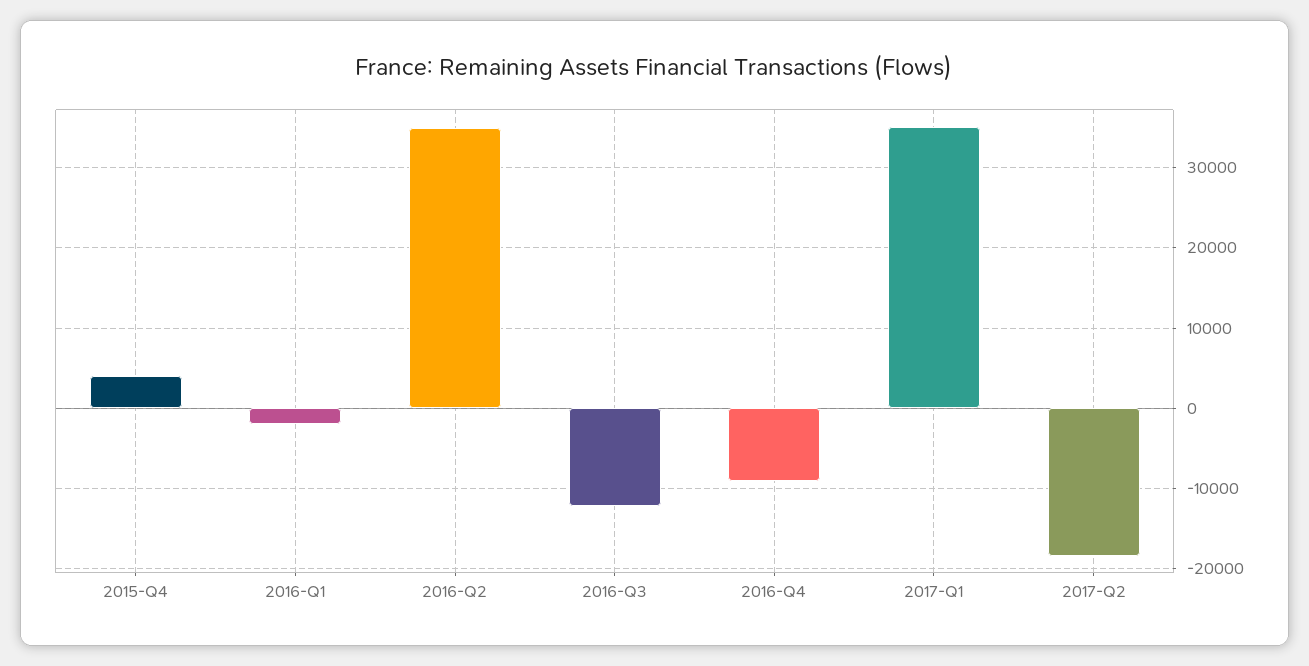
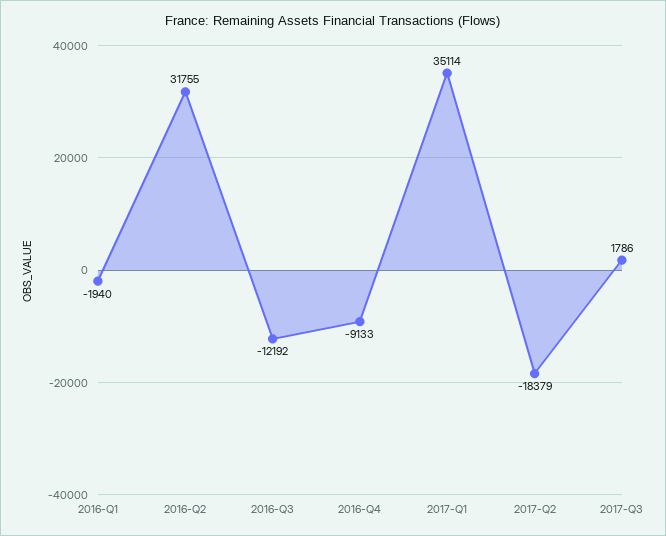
2015-Q4: 4000 -> none
2016-Q2: 35000 -> 31755
2017-Q3: none -> 1786

